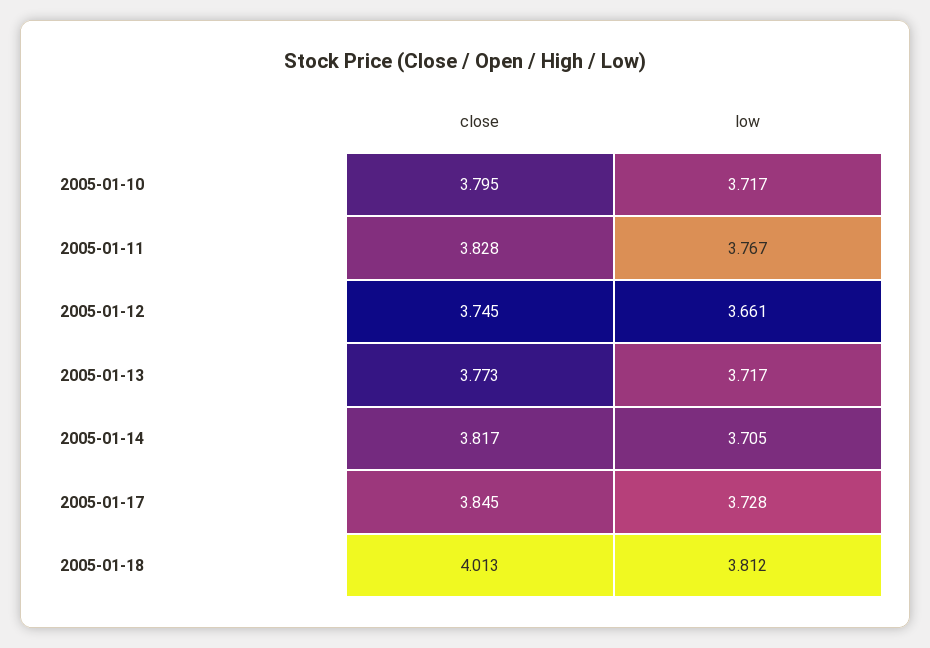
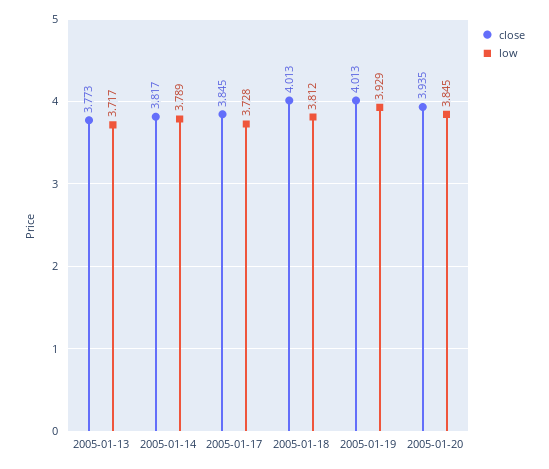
close, 2005-01-10: 3.795 -> none
low, 2005-01-10: 3.717 -> none
close, 2005-01-11: 3.828 -> none
low, 2005-01-11: 3.767 -> none
close, 2005-01-12: 3.745 -> none
low, 2005-01-12: 3.661 -> none
low, 2005-01-14: 3.705 -> 3.789
close, 2005-01-19: none -> 4.013
low, 2005-01-19: none -> 3.929
close, 2005-01-20: none -> 3.935
low, 2005-01-20: none -> 3.845

